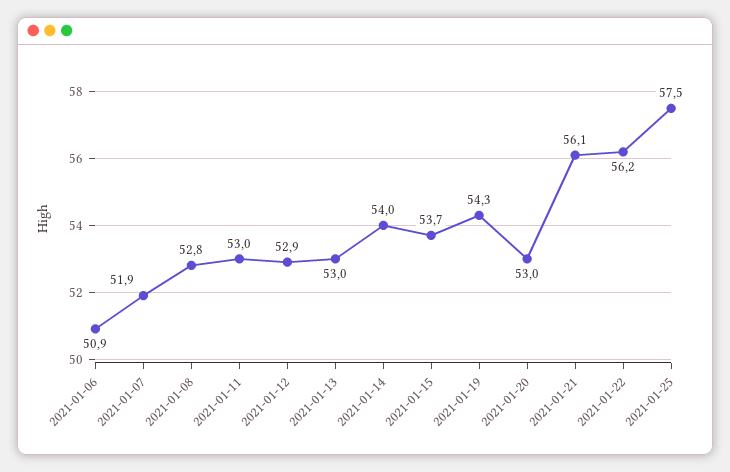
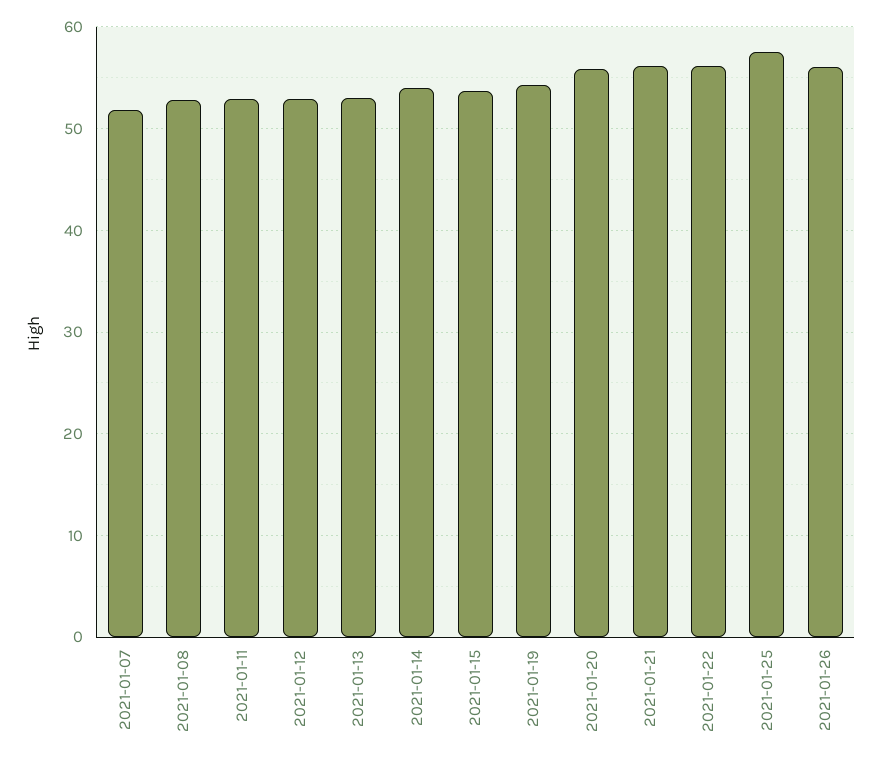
2021-01-06: 50.9 -> none
2021-01-20: 53 -> 56
2021-01-26: none -> 56

